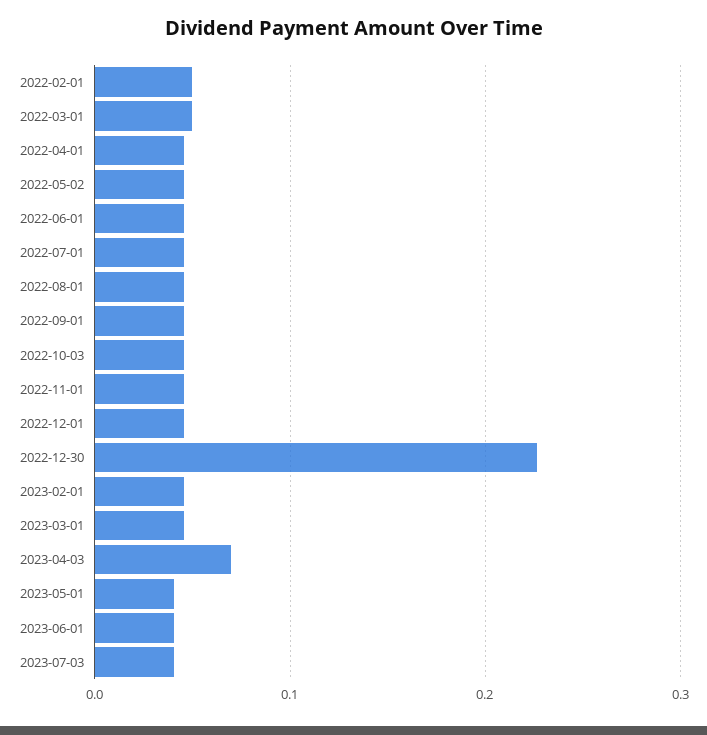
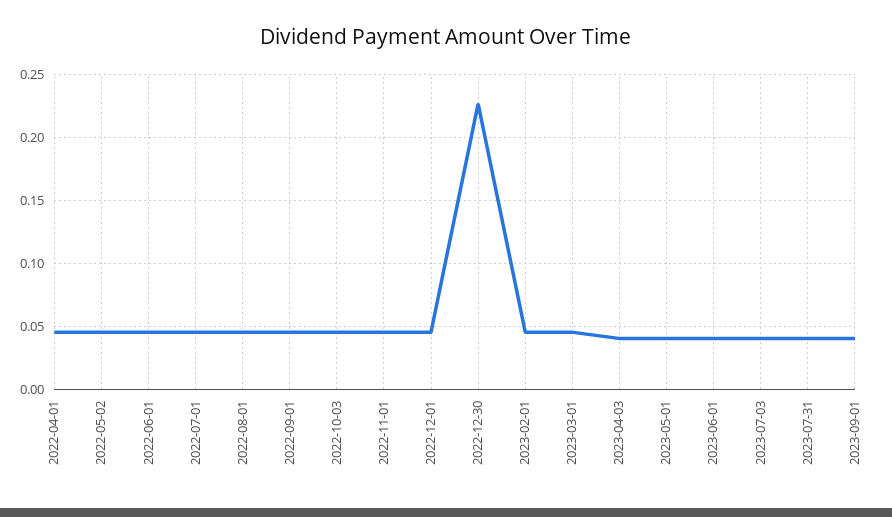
2022-02-01: 0.05 -> none
2022-03-01: 0.05 -> none
2023-04-03: 0.07 -> 0.04
2023-07-31: none -> 0.04
2023-09-01: none -> 0.04

